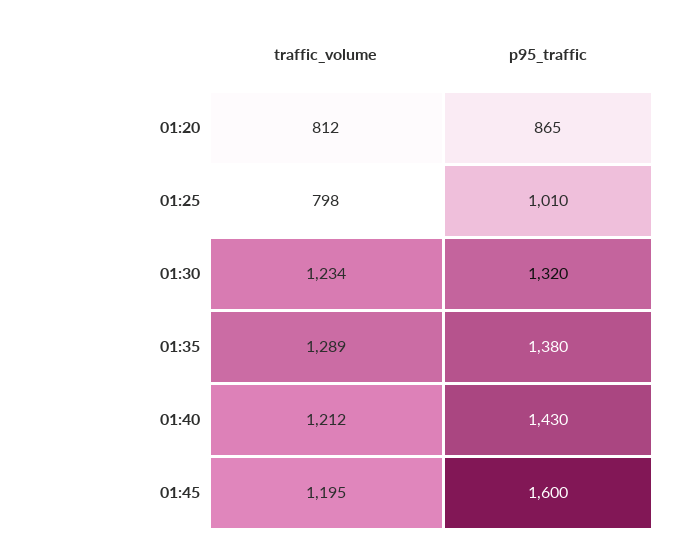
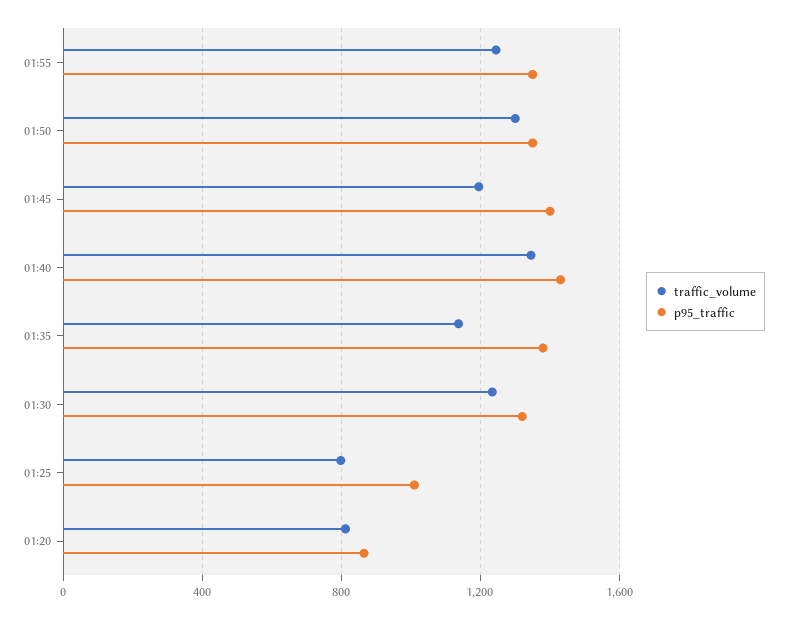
traffic_volume, 01:35: 1289 -> 1150
traffic_volume, 01:40: 1212 -> 1350
p95_traffic, 01:45: 1600 -> 1400
traffic_volume, 01:55: none -> 1250
p95_traffic, 01:55: none -> 1350
traffic_volume, 01:50: none -> 1300
p95_traffic, 01:50: none -> 1350

